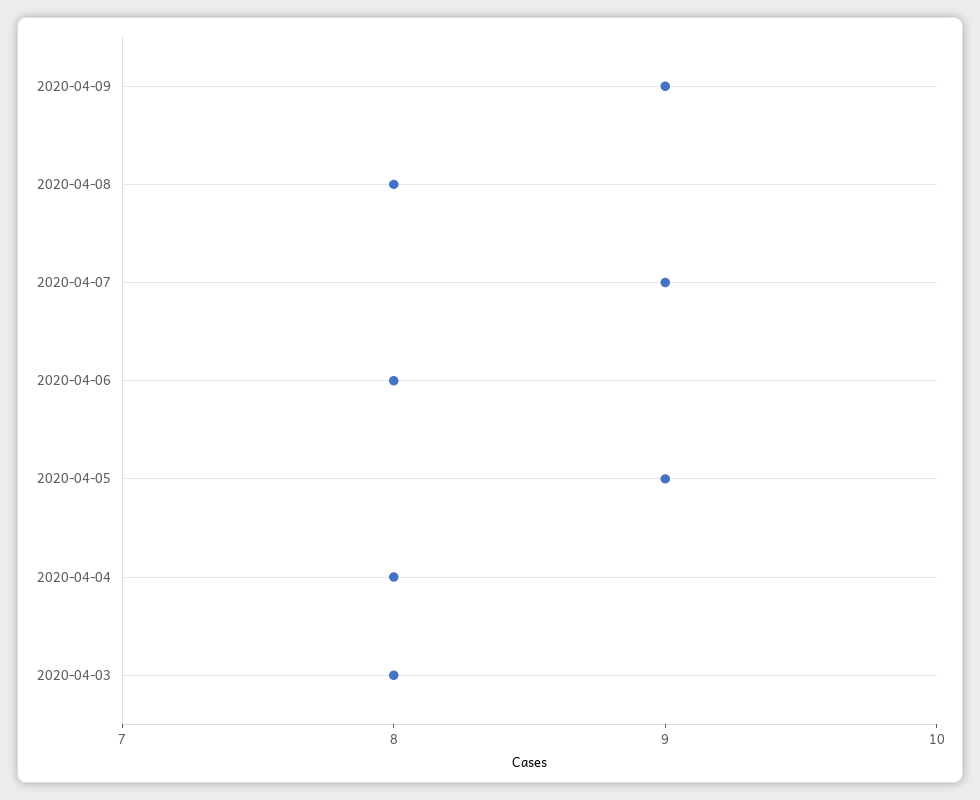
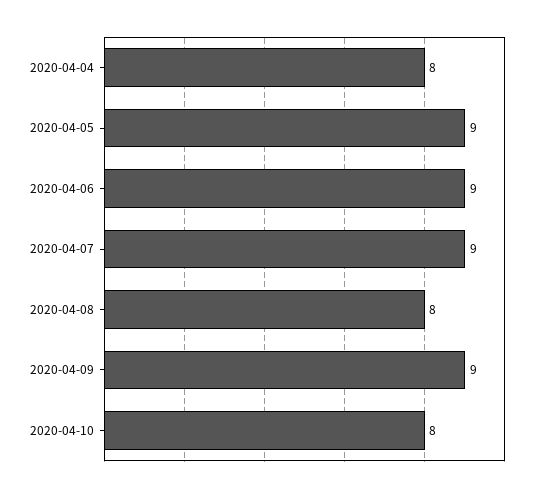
2020-04-06: 8 -> 9
2020-04-03: 8 -> none
2020-04-10: none -> 8

